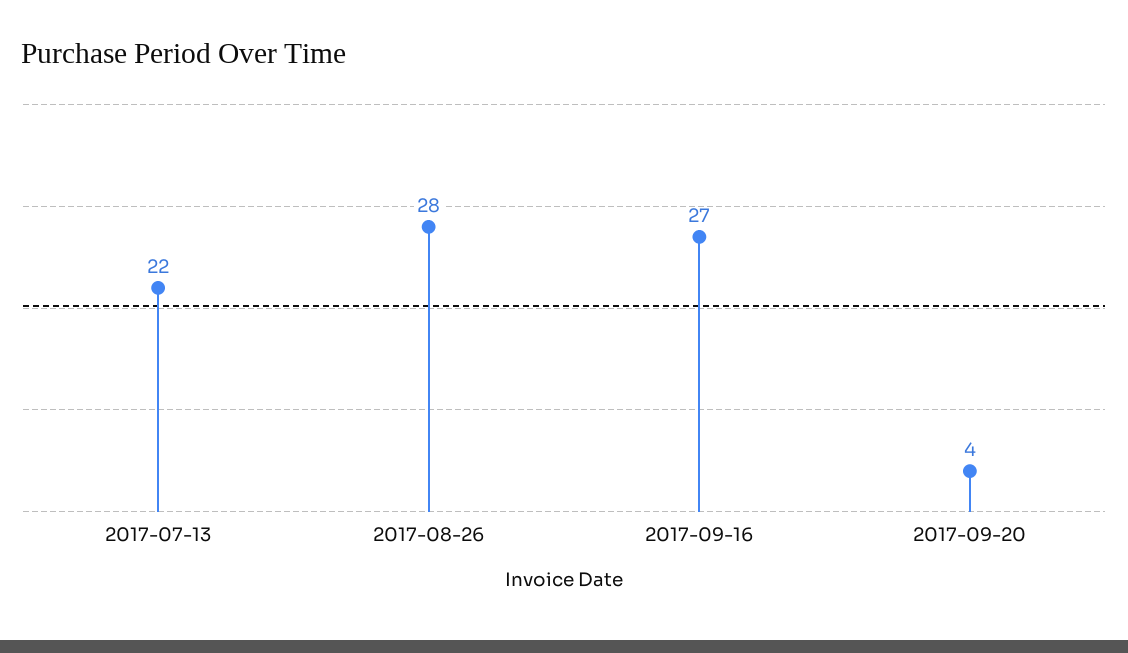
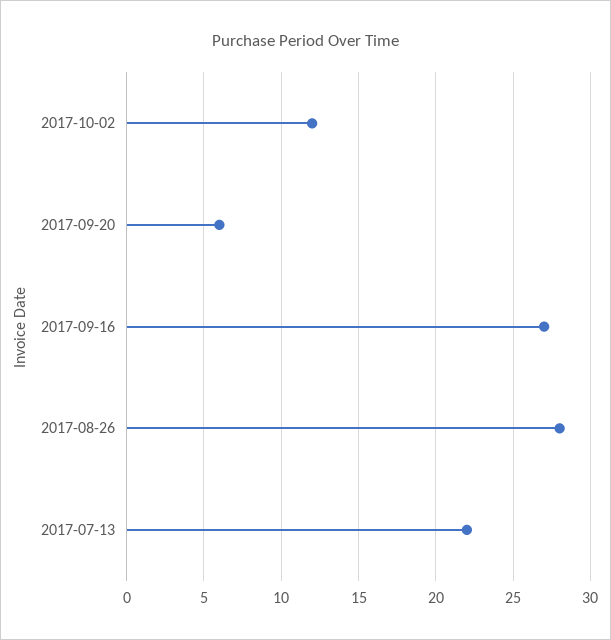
2017-09-20: 4 -> 6
2017-10-02: none -> 12

